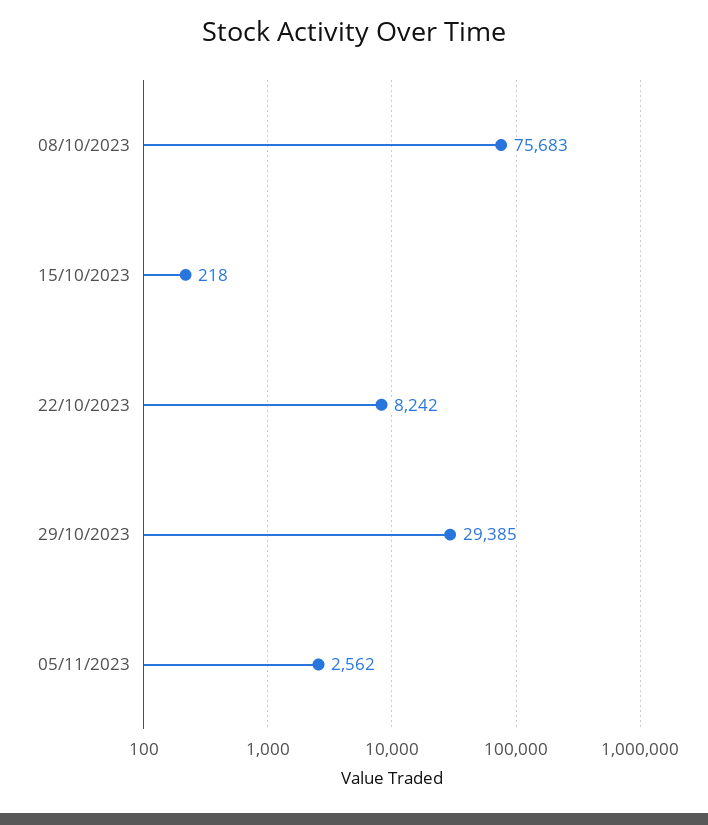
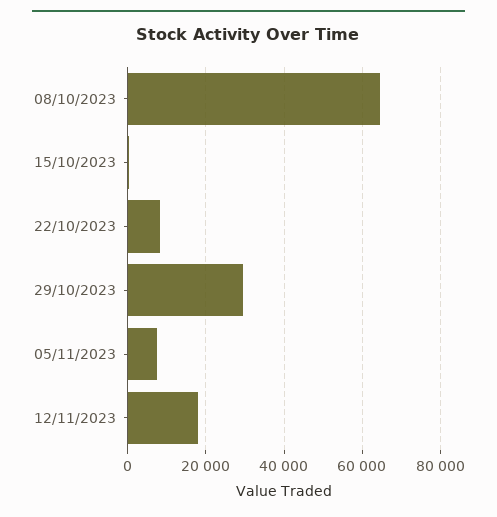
08/10/2023: 75683 -> 64000
05/11/2023: 2562 -> 8000
12/11/2023: none -> 18000

